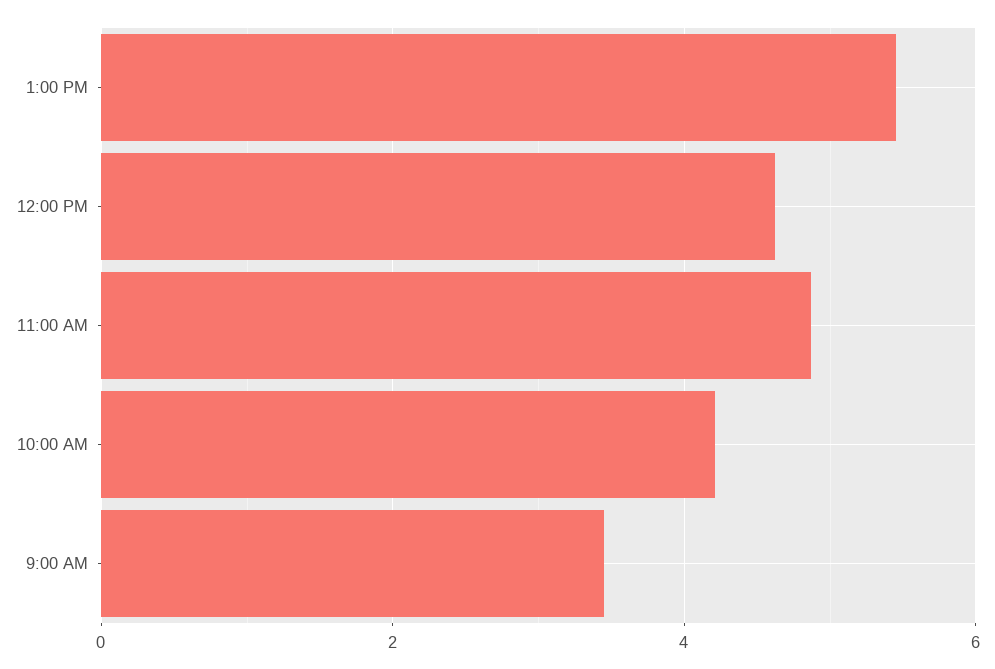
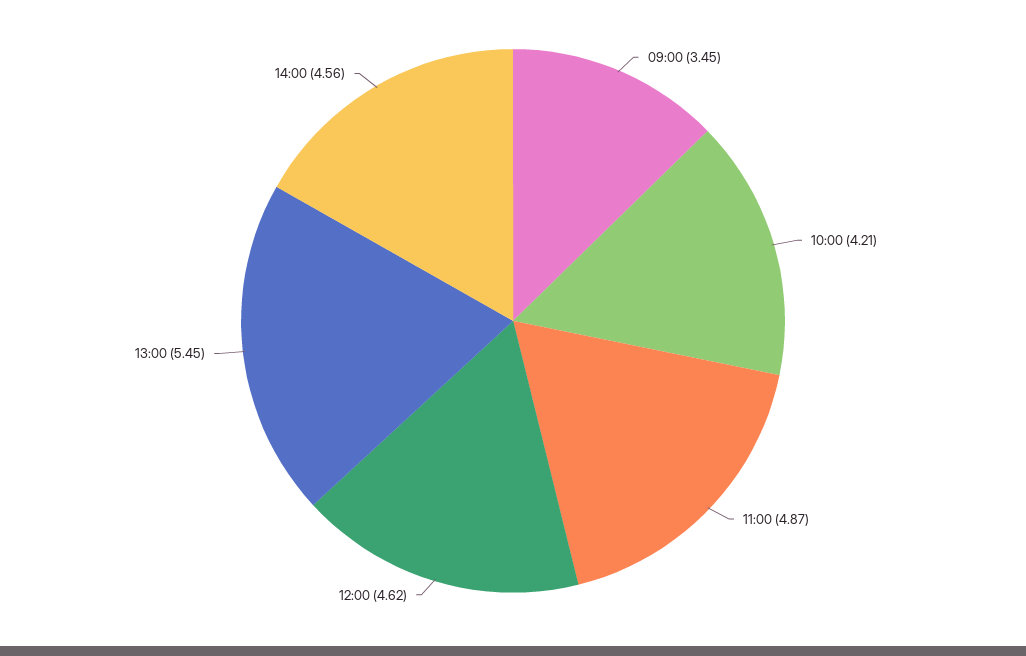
14:00: none -> 4.56

